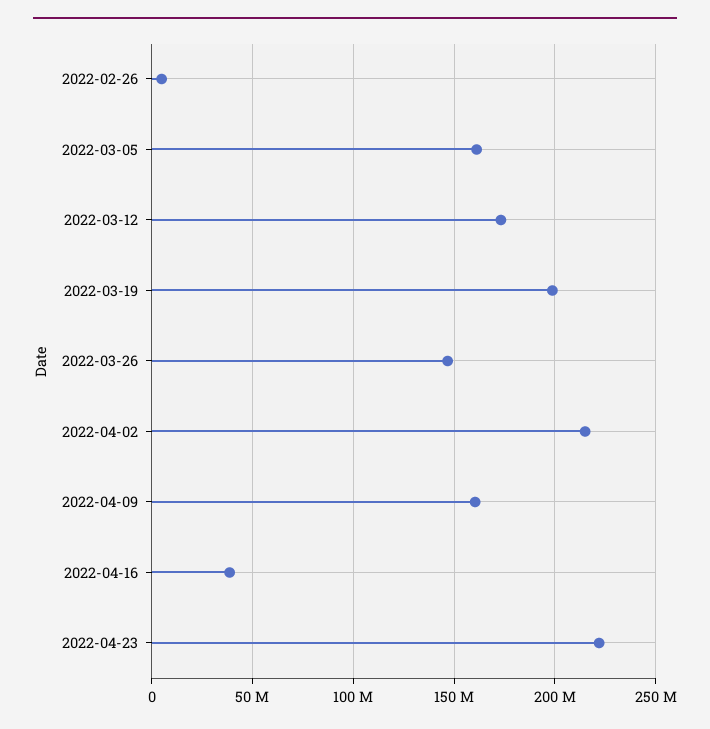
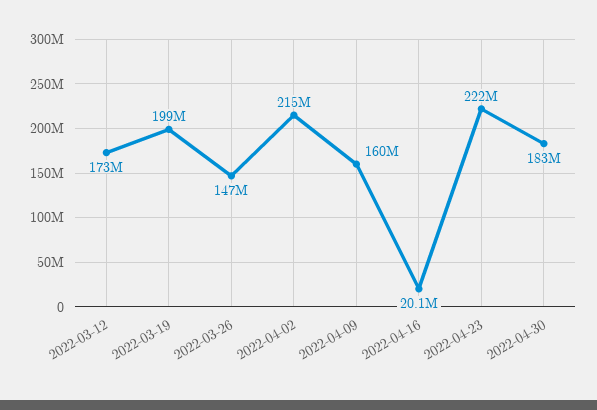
2022-02-26: 5000000 -> none
2022-03-05: 160000000 -> none
2022-04-16: 40000000 -> 20100000
2022-04-30: none -> 183000000

